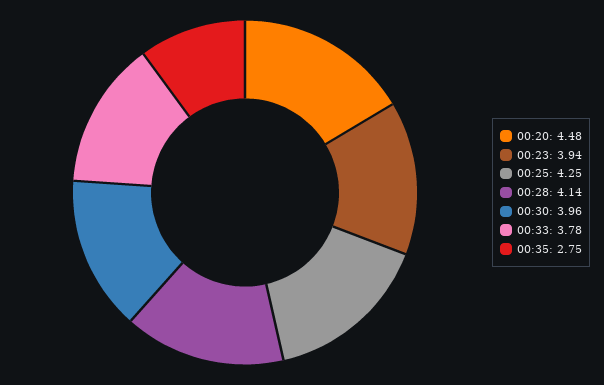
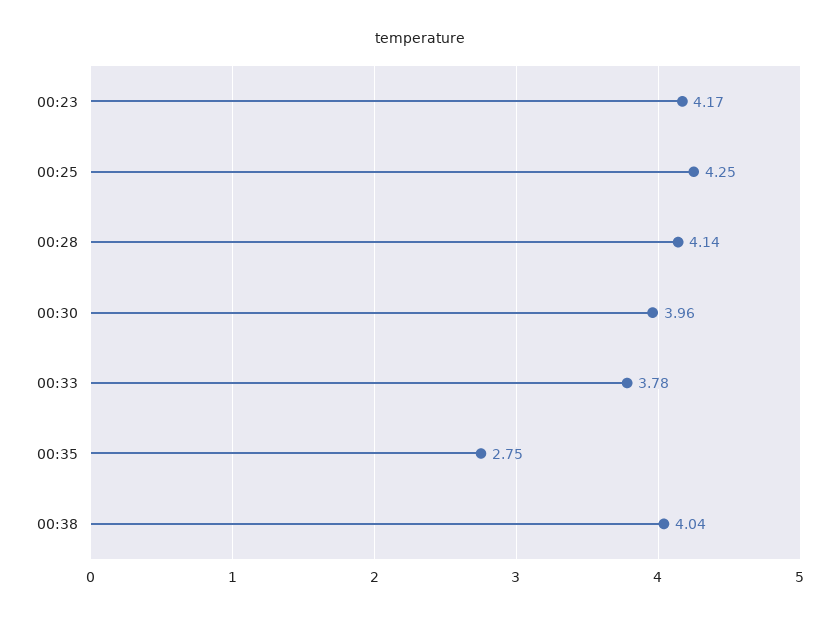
00:20: 4.48 -> none
00:23: 3.94 -> 4.17
00:38: none -> 4.04

